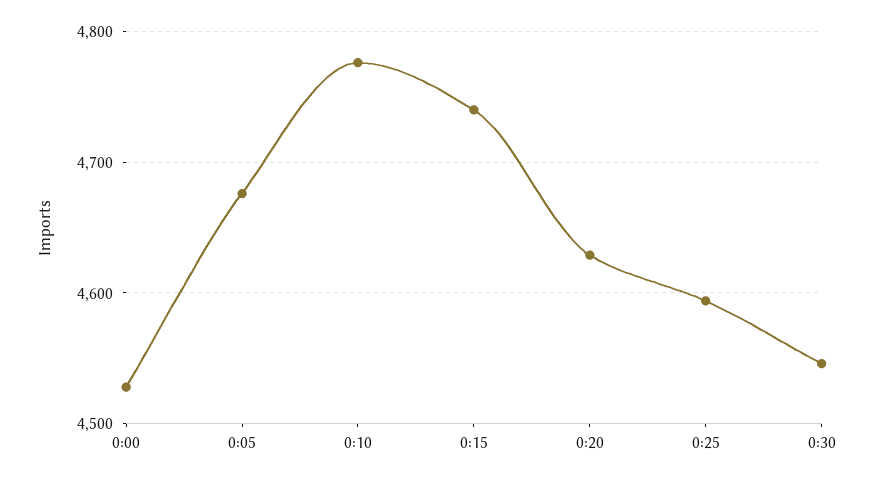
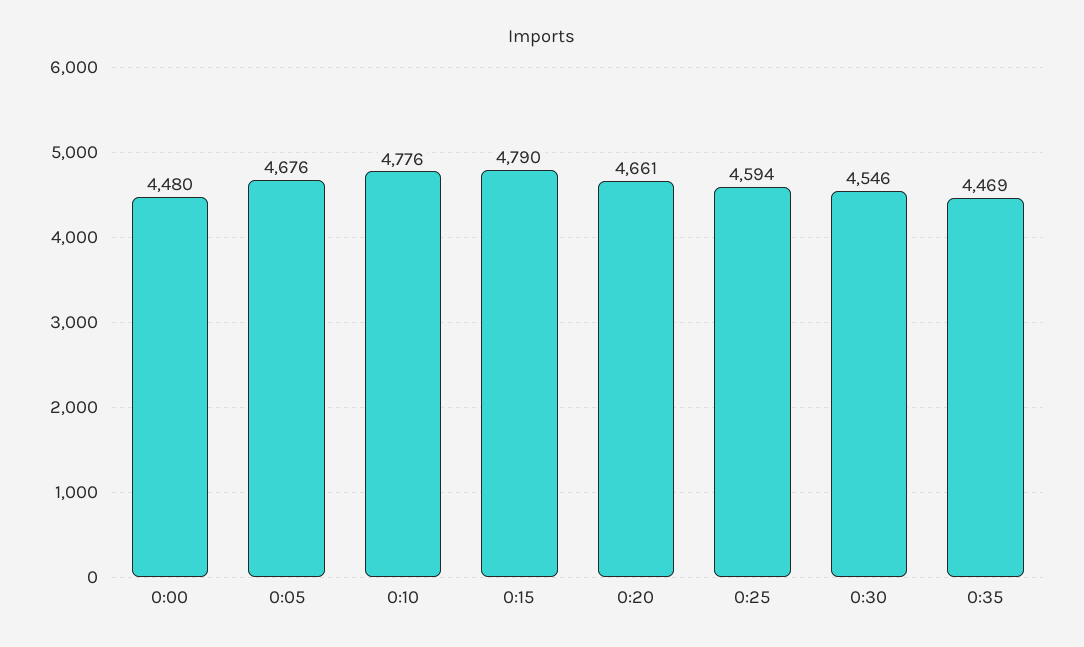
0:00: 4530 -> 4480
0:15: 4740 -> 4790
0:20: 4630 -> 4661
0:35: none -> 4469

